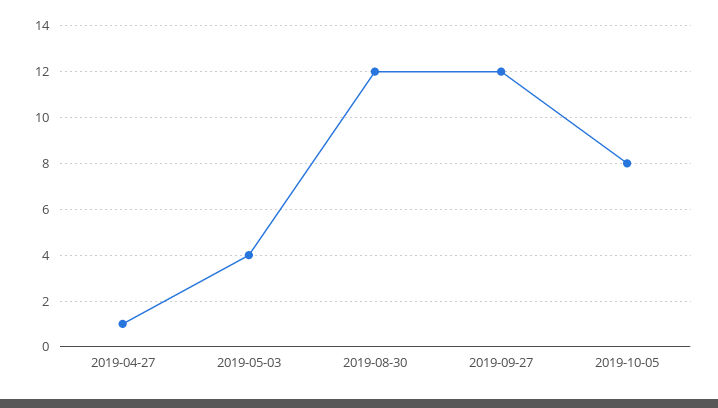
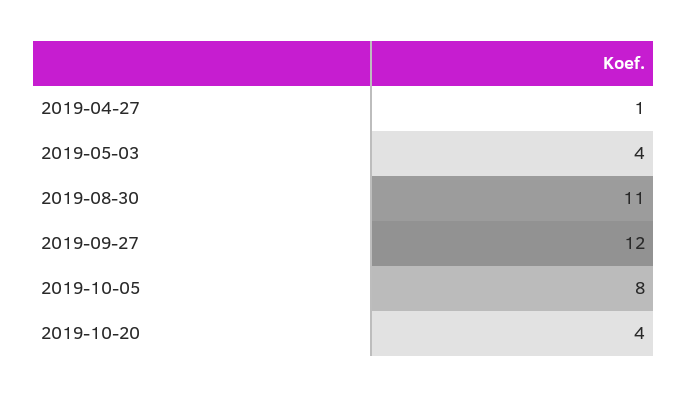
2019-08-30: 12 -> 11
2019-10-20: none -> 4

